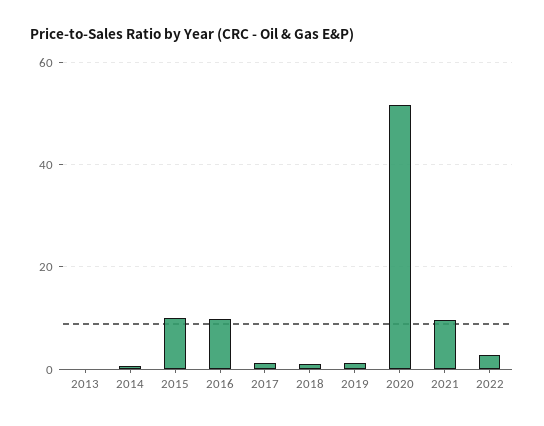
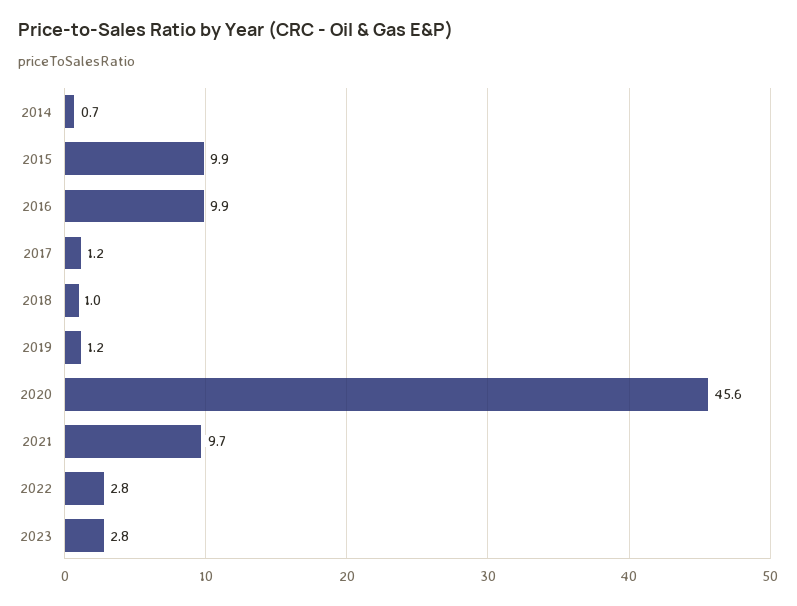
2013: 0 -> none
2020: 52 -> 45.6
2023: none -> 2.8

